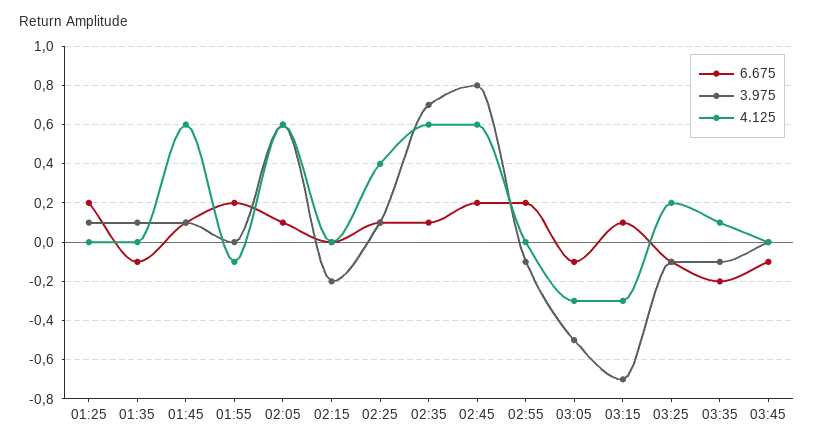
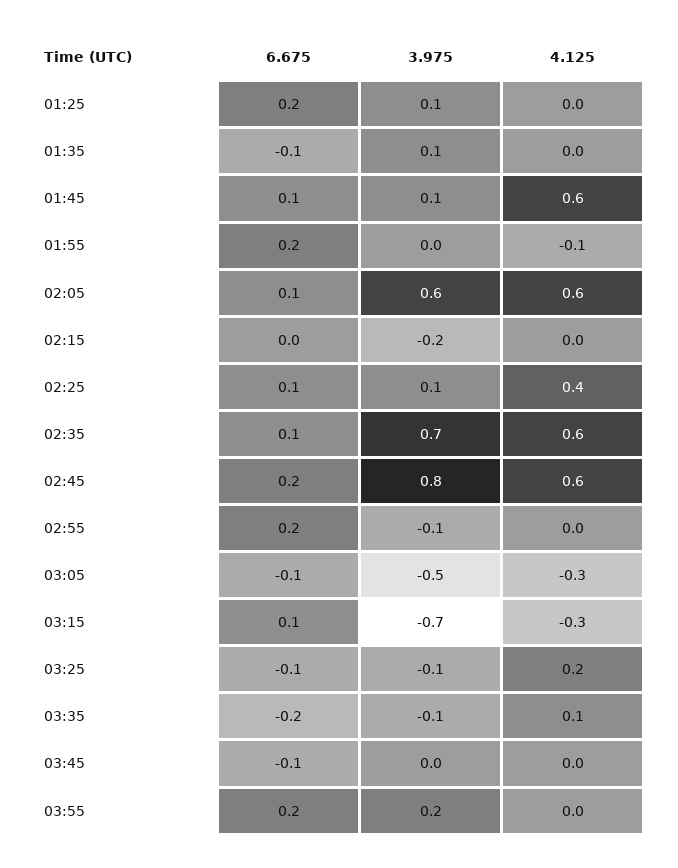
6.675, 03:55: none -> 0.2
3.975, 03:55: none -> 0.2
4.125, 03:55: none -> 0

